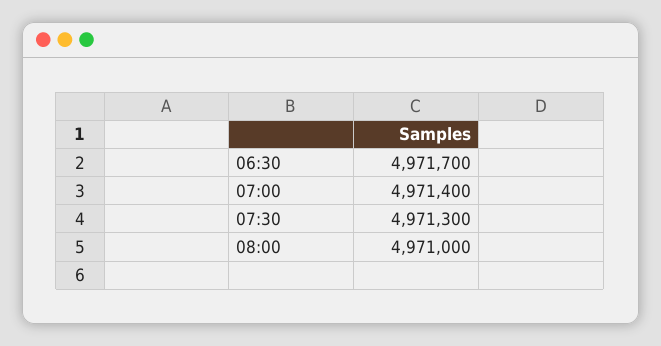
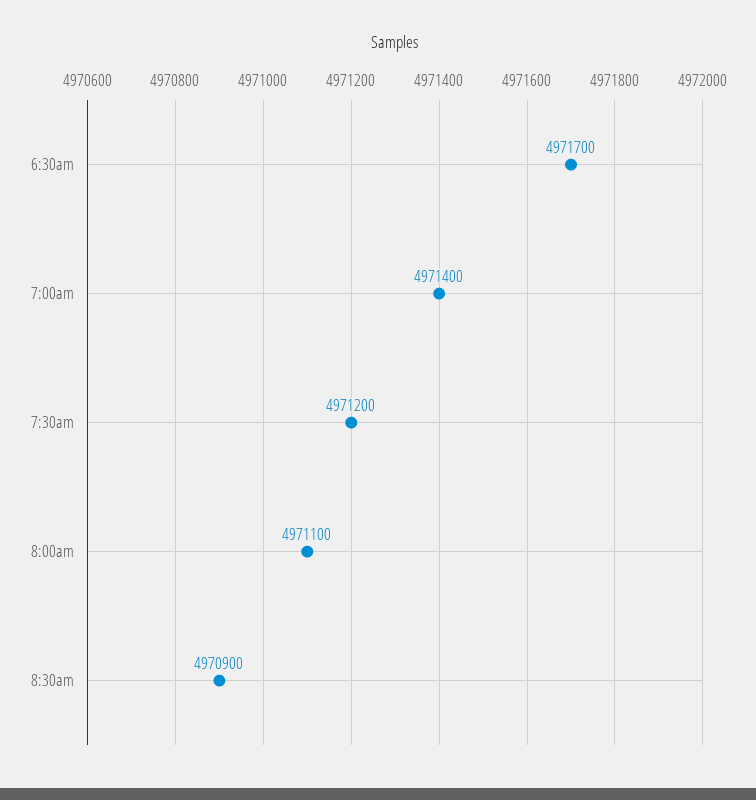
07:30: 4971300 -> 4971200
08:00: 4971000 -> 4971100
8:30am: none -> 4970900

